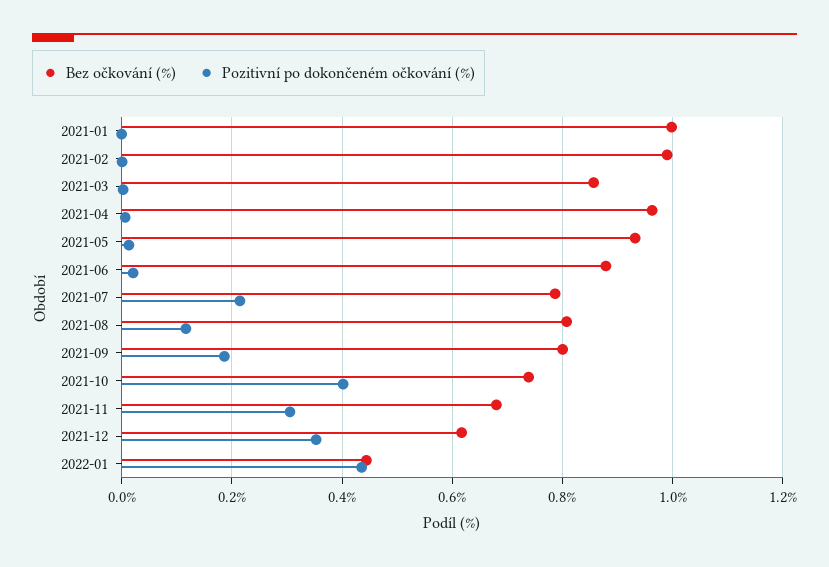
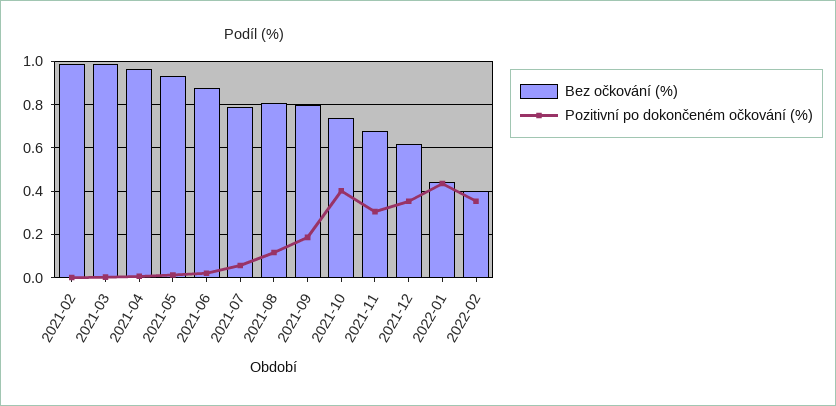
Bez očkování (%), 2021-01: 1 -> none
Pozitivní po dokončeném očkování (%), 2021-01: 0 -> none
Bez očkování (%), 2021-03: 0.86 -> 1
Pozitivní po dokončeném očkování (%), 2021-07: 0.22 -> 0.05
Bez očkování (%), 2022-02: none -> 0.4
Pozitivní po dokončeném očkování (%), 2022-02: none -> 0.35

